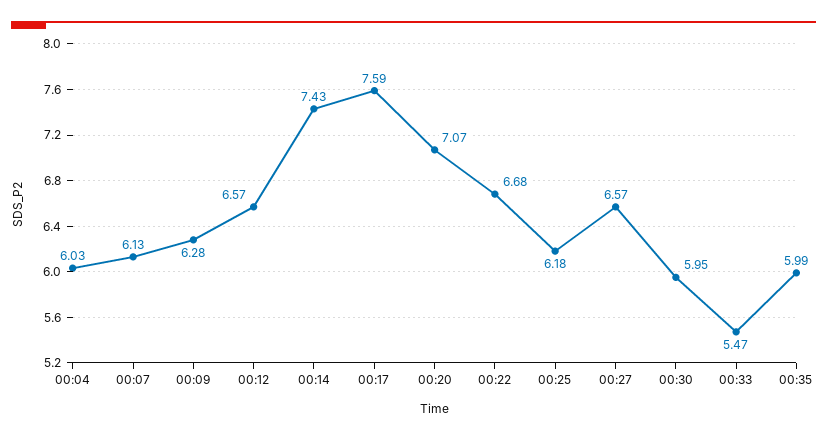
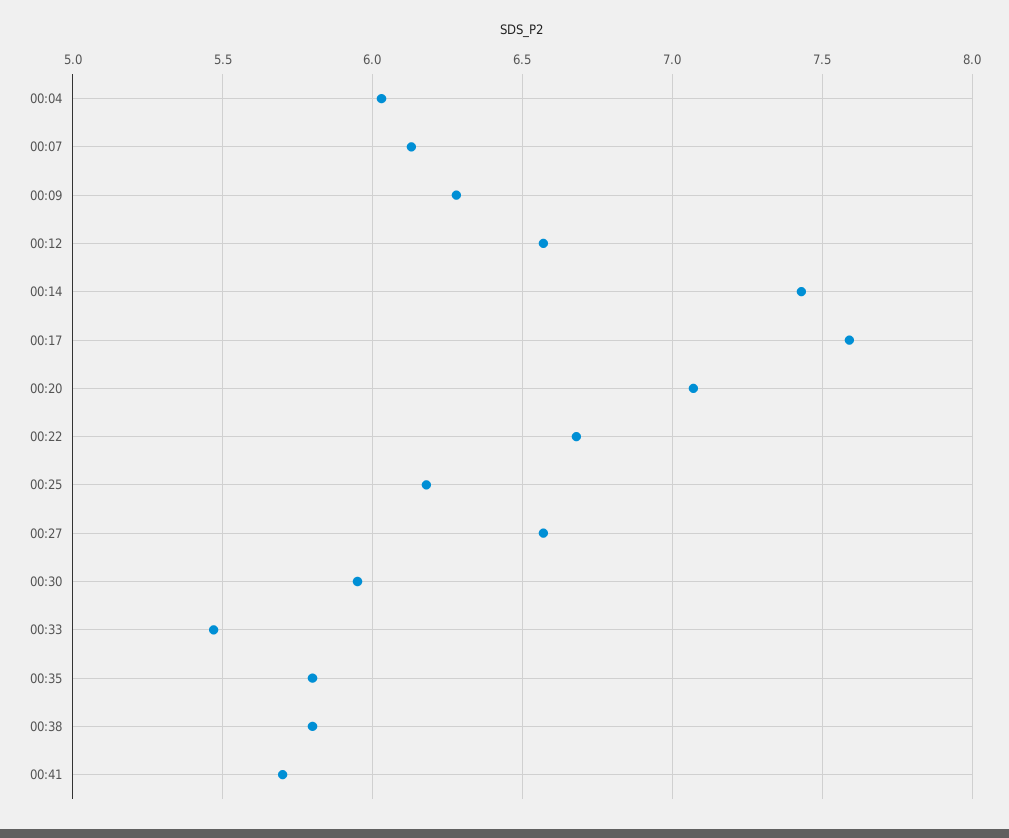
00:35: 5.99 -> 5.8
00:38: none -> 5.8
00:41: none -> 5.7

